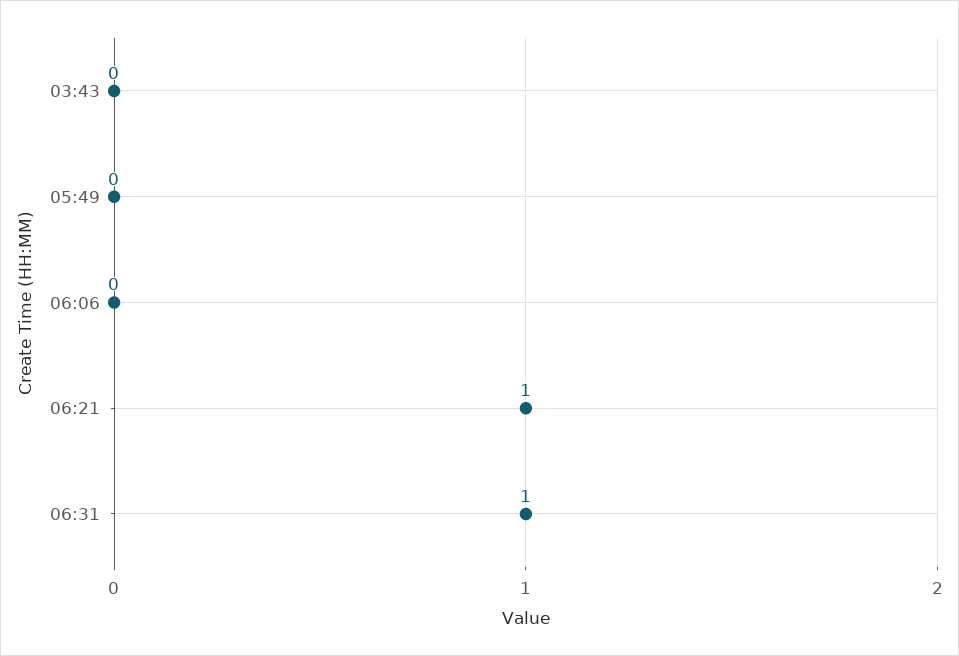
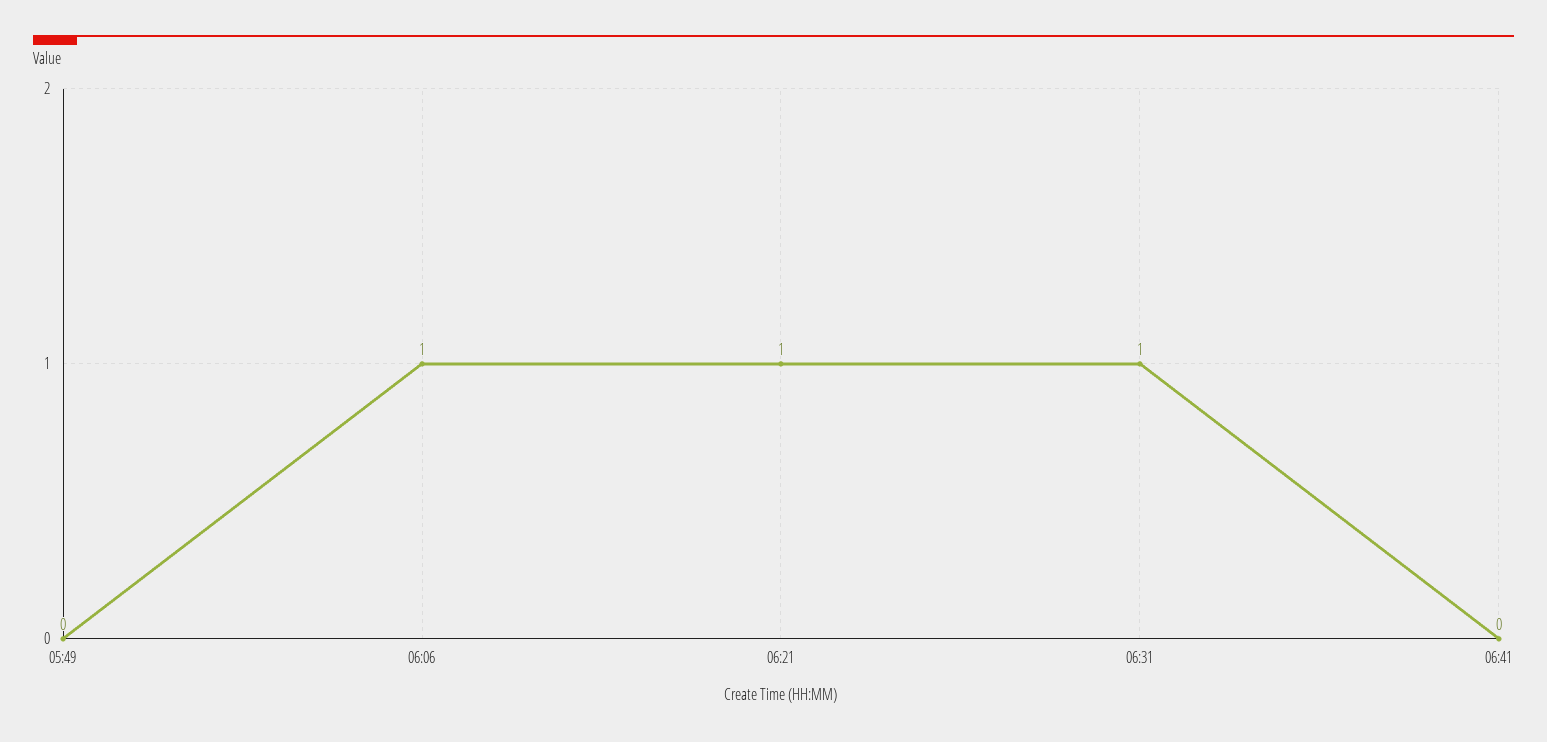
03:43: 0 -> none
06:06: 0 -> 1
06:41: none -> 0

